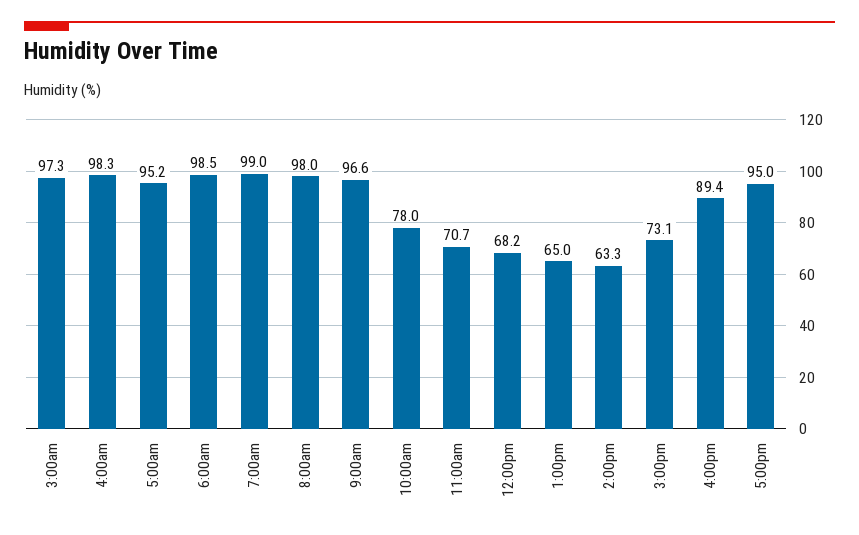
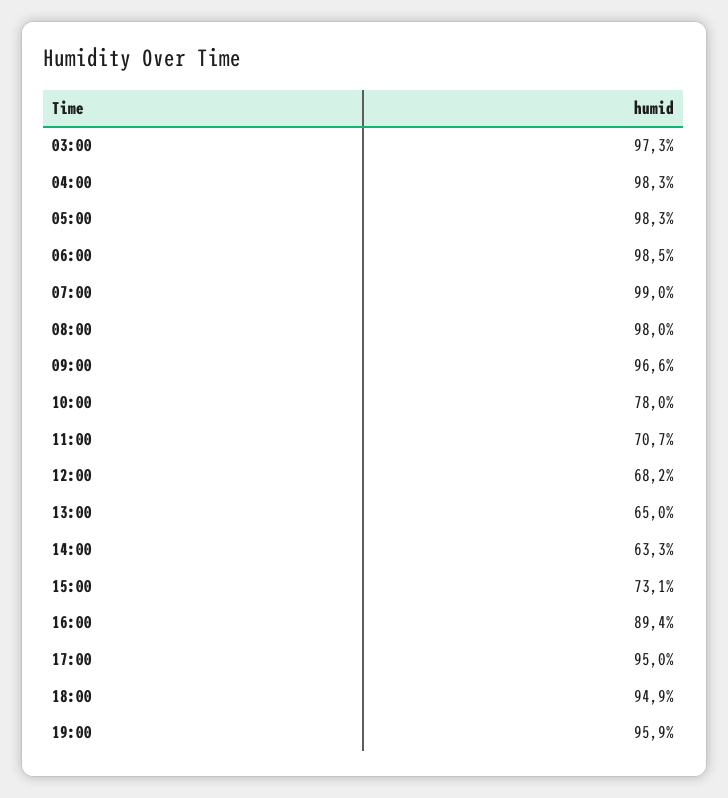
5:00am: 95.2 -> 98.3
18:00: none -> 94.9
19:00: none -> 95.9

